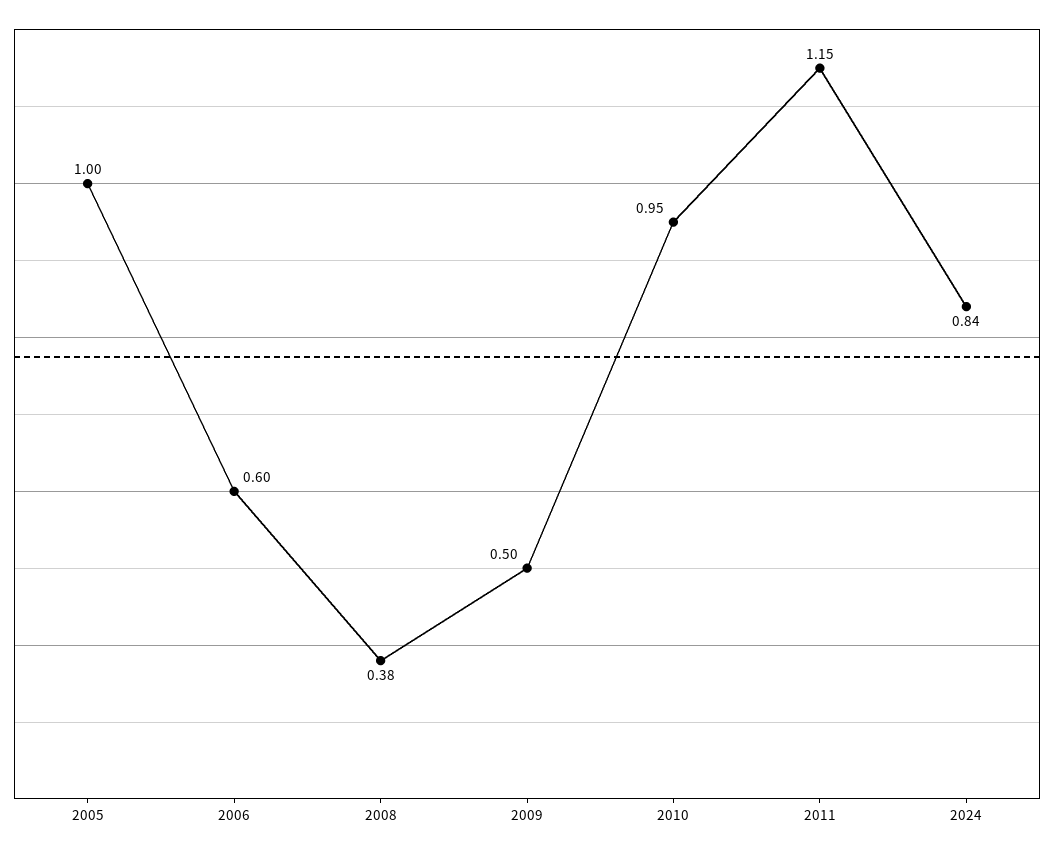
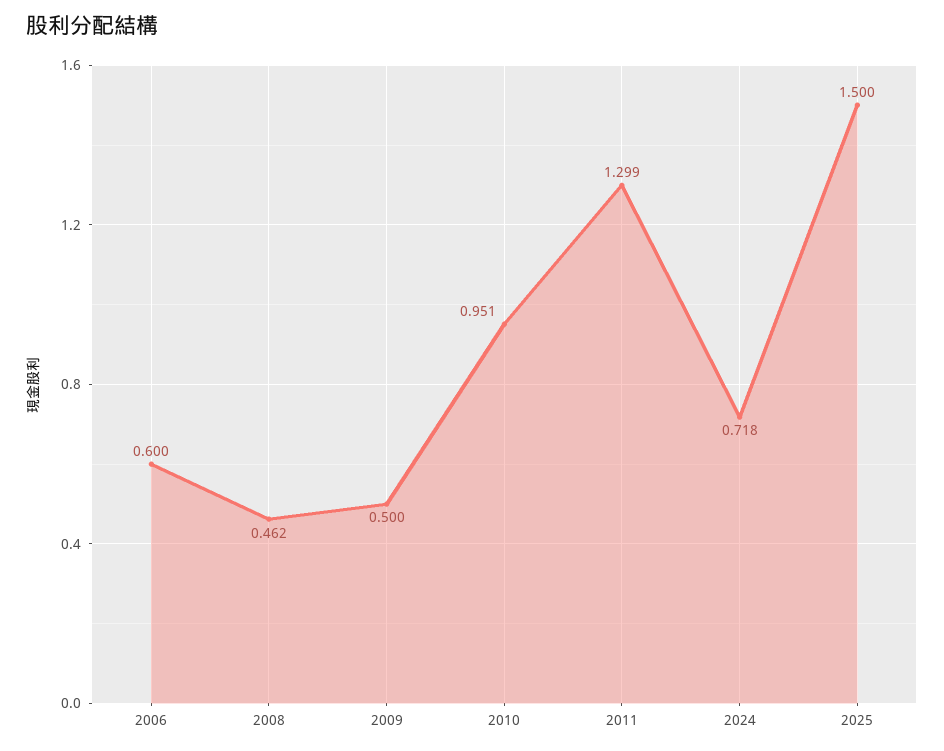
2005: 1 -> none
2008: 0.38 -> 0.462
2011: 1.15 -> 1.299
2024: 0.84 -> 0.718
2025: none -> 1.5

